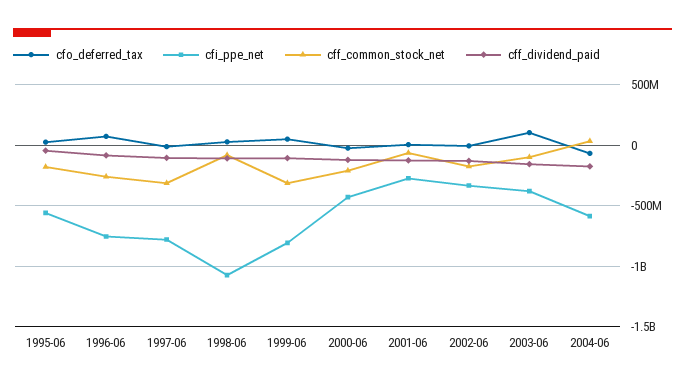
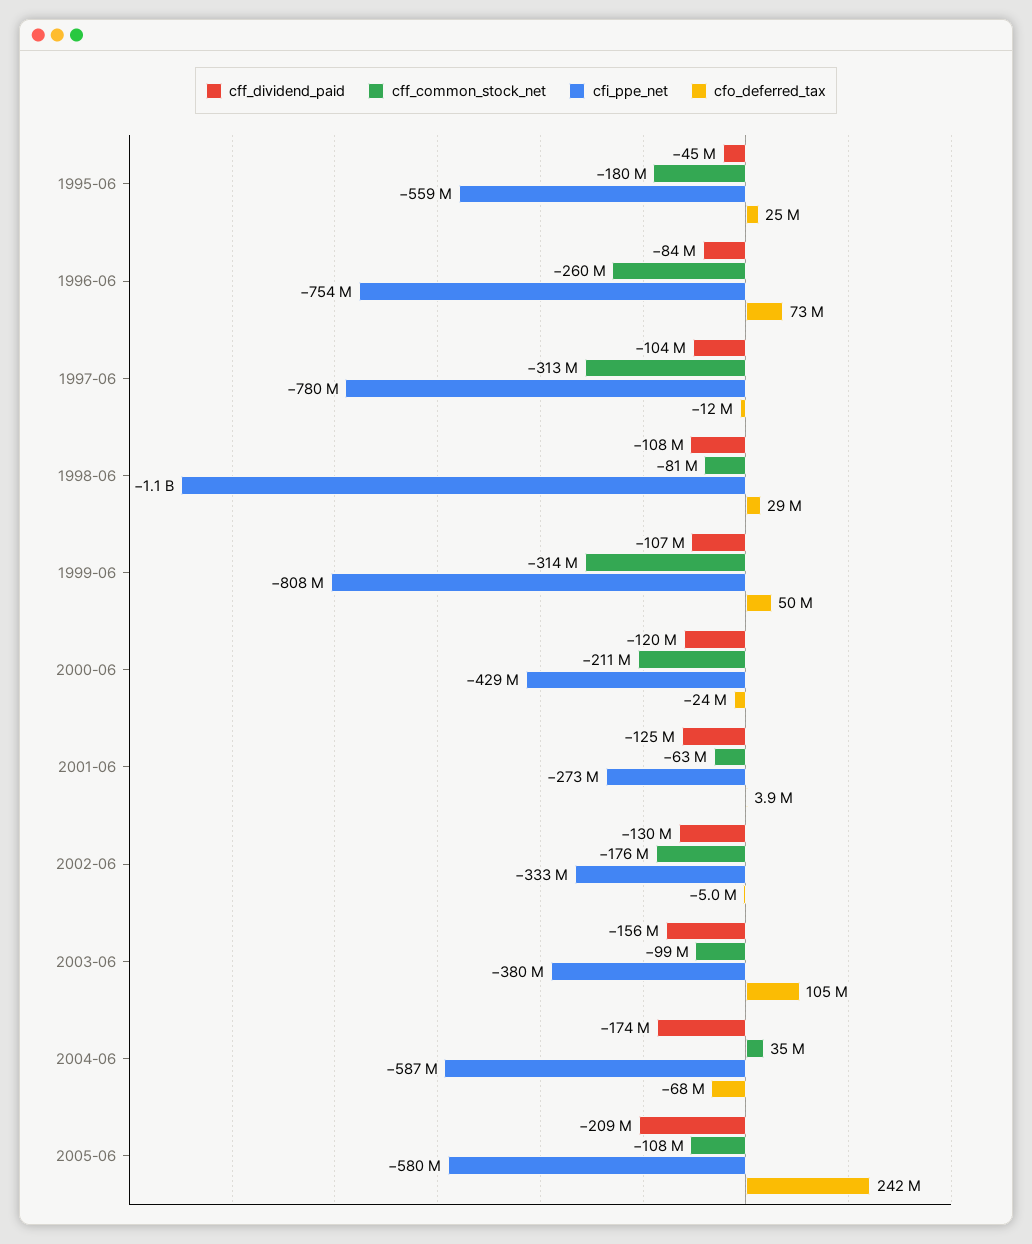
cff_dividend_paid, 2005-06: none -> -209000000
cff_common_stock_net, 2005-06: none -> -108000000
cfi_ppe_net, 2005-06: none -> -580000000
cfo_deferred_tax, 2005-06: none -> 242000000

